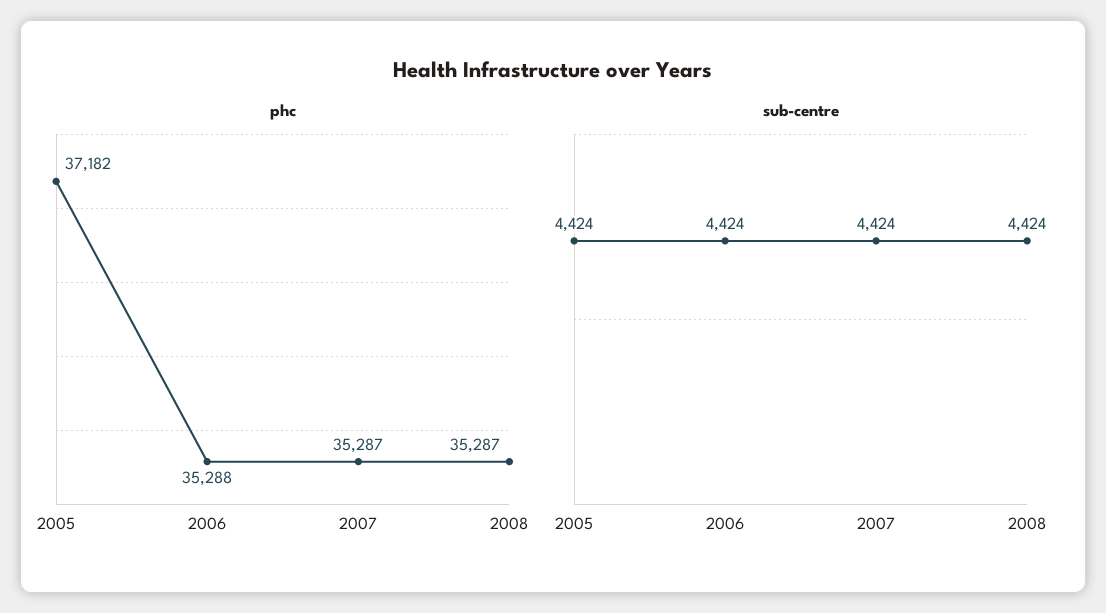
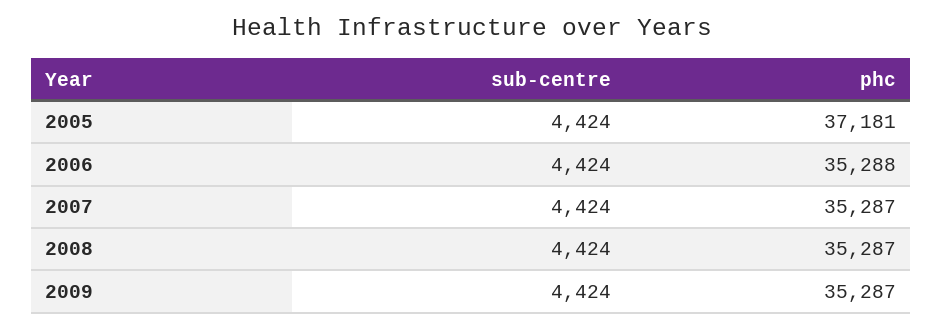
phc, 2005: 37182 -> 37181
sub-centre, 2009: none -> 4424
phc, 2009: none -> 35287

